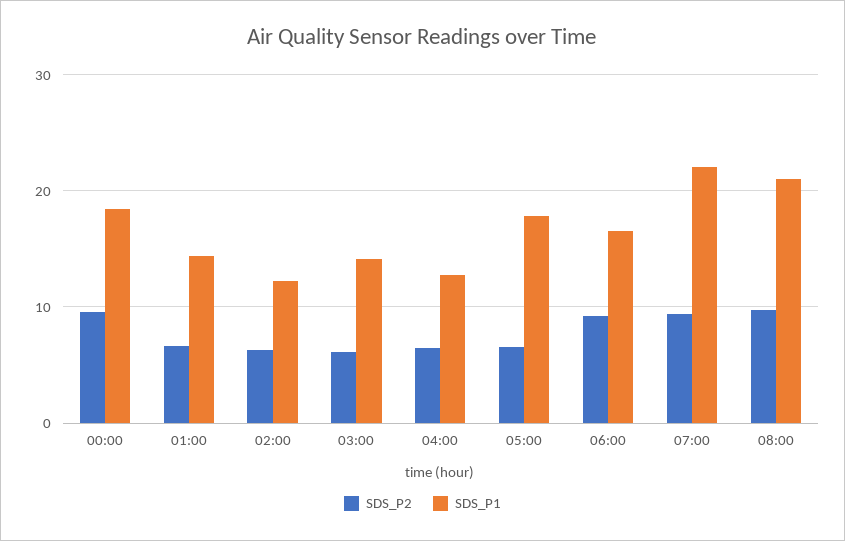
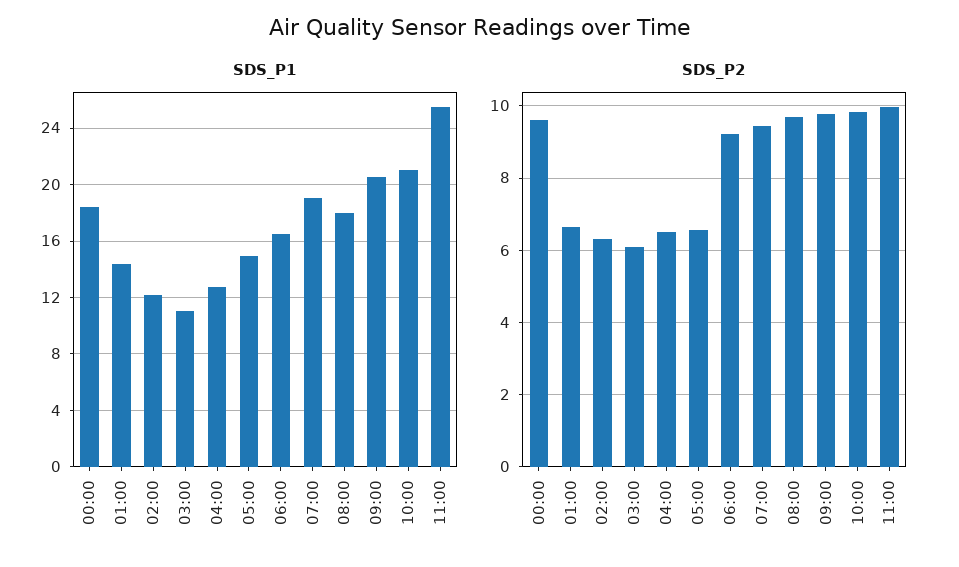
SDS_P1, 03:00: 14 -> 11
SDS_P1, 05:00: 18 -> 15
SDS_P1, 07:00: 22 -> 19
SDS_P1, 08:00: 21 -> 18
SDS_P1, 09:00: none -> 20.5
SDS_P1, 10:00: none -> 21
SDS_P1, 11:00: none -> 25.5
SDS_P2, 09:00: none -> 9.8
SDS_P2, 10:00: none -> 9.8
SDS_P2, 11:00: none -> 10

